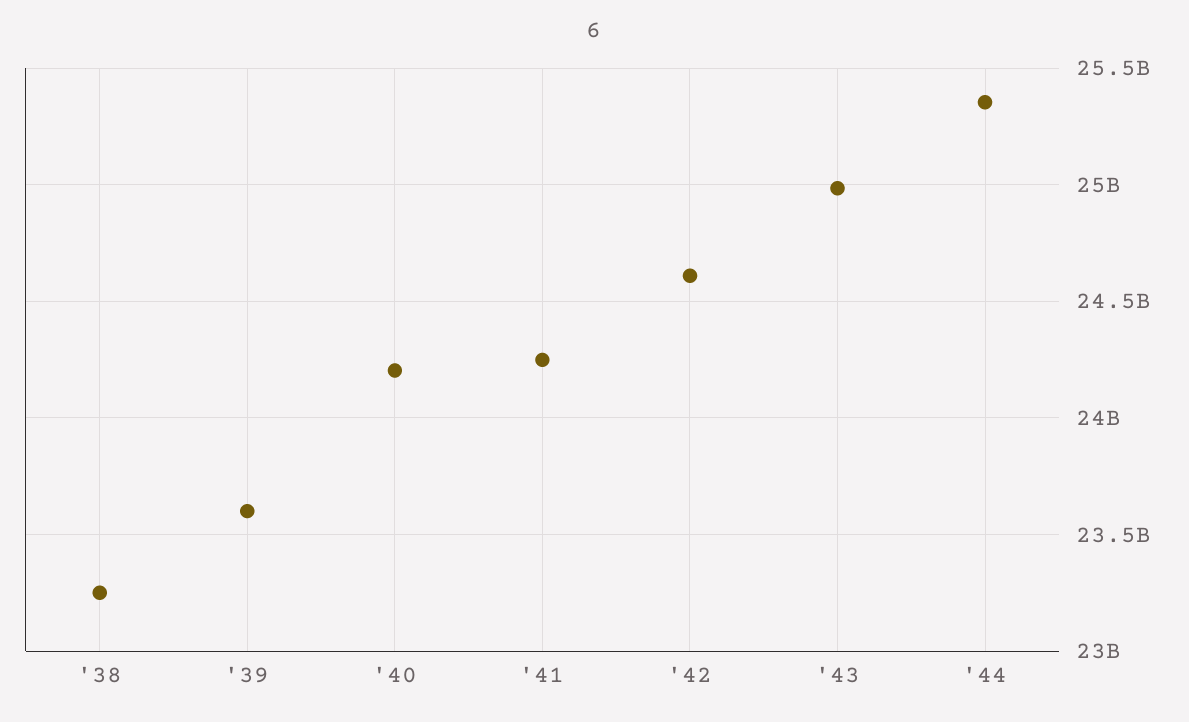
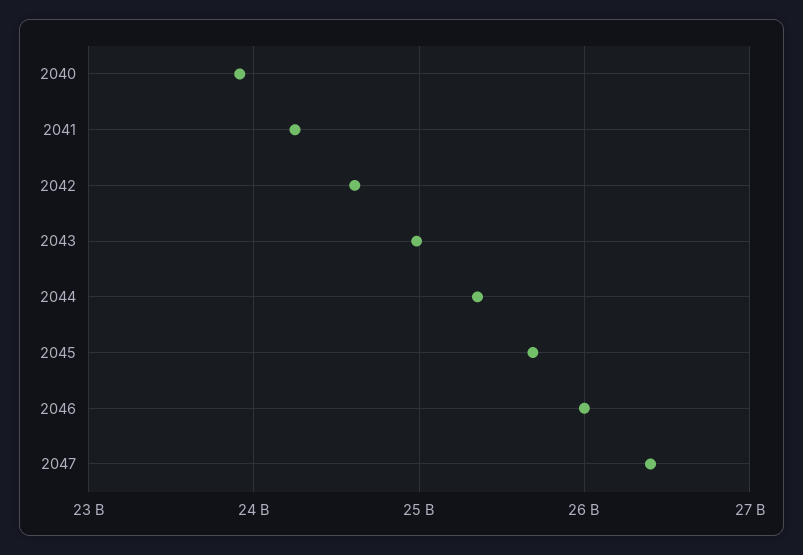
'38: 23250000000 -> none
'39: 23600000000 -> none
'40: 24200000000 -> 23900000000
2045: none -> 25700000000
2046: none -> 26000000000
2047: none -> 26400000000

